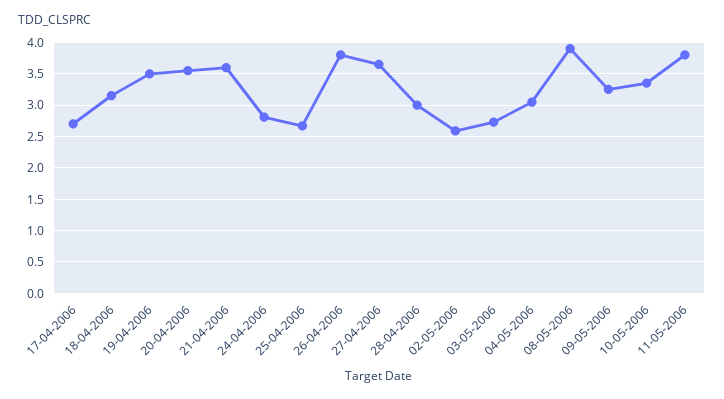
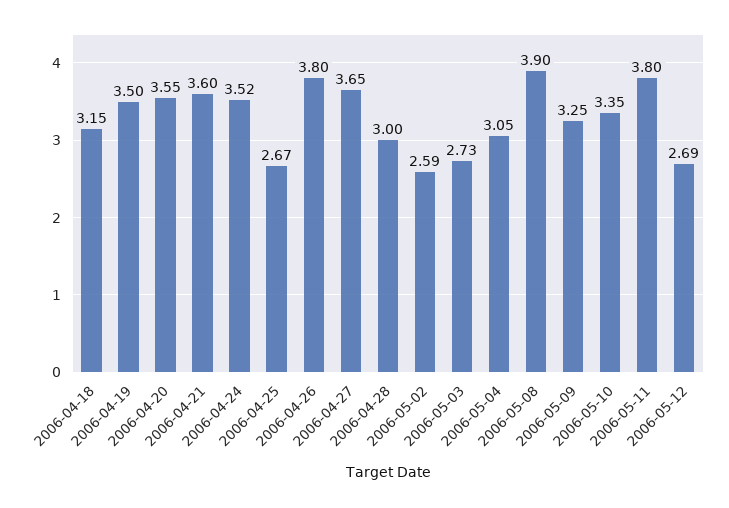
17-04-2006: 2.7 -> none
24-04-2006: 2.8 -> 3.52
2006-05-12: none -> 2.69

